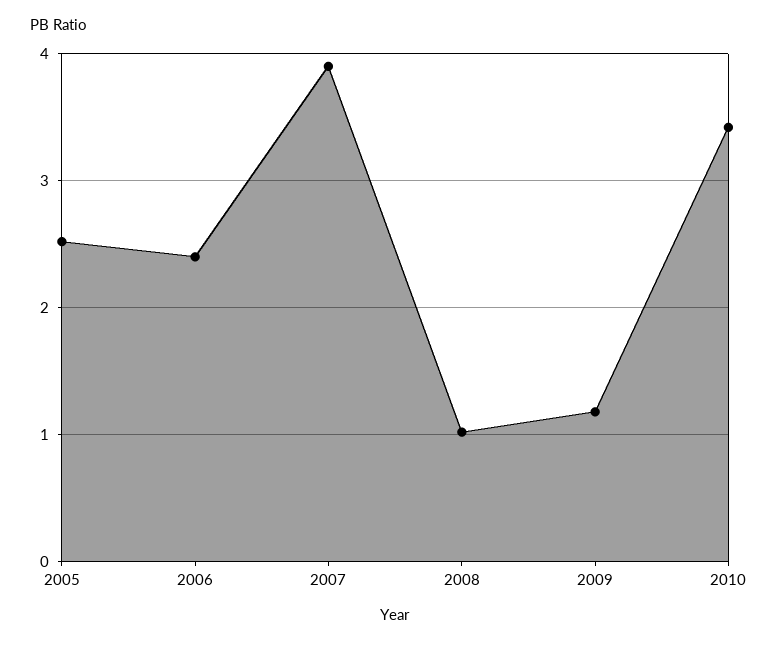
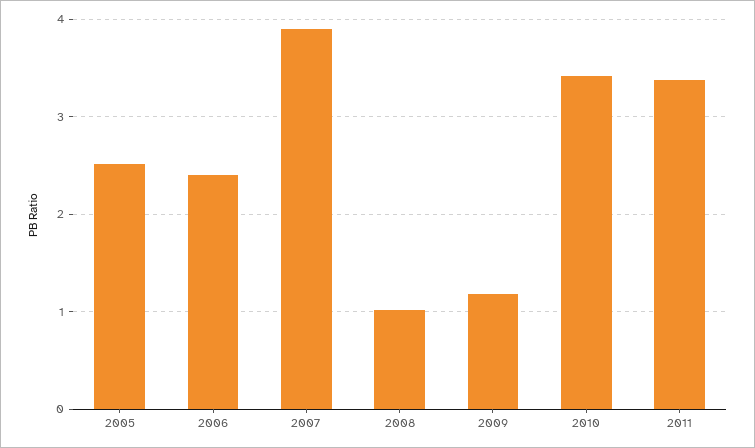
2011: none -> 3.4

